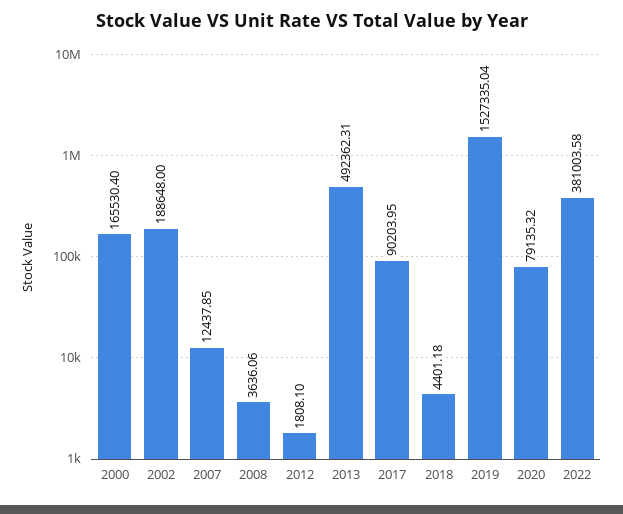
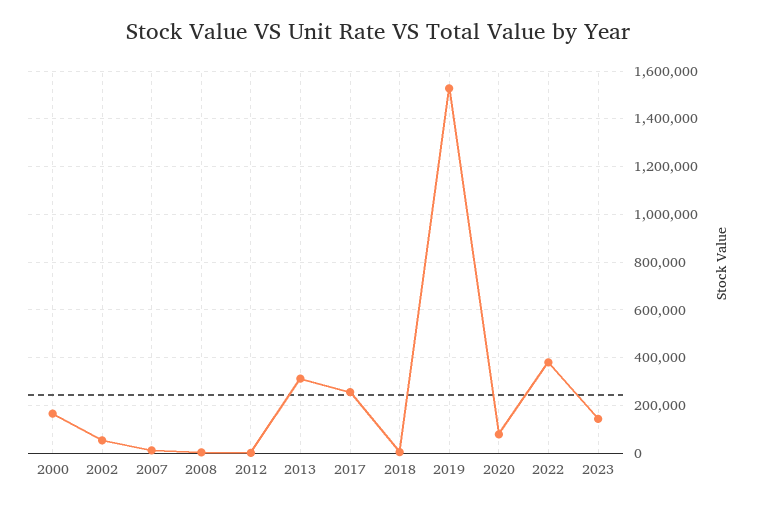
2002: 188648 -> 50000
2013: 492362.31 -> 300000
2017: 90203.95 -> 250000
2023: none -> 150000

